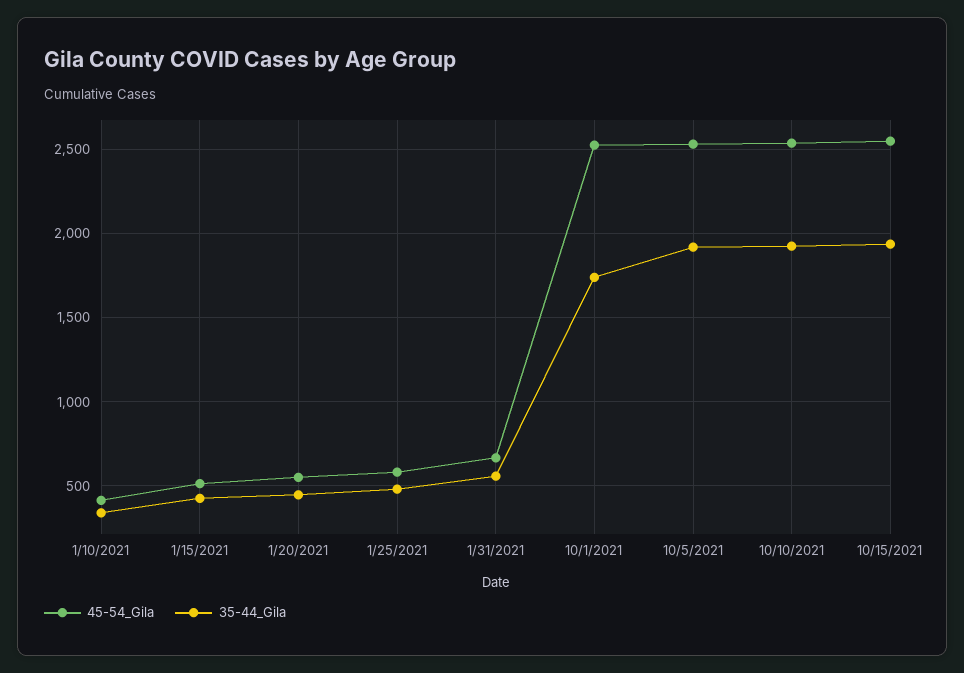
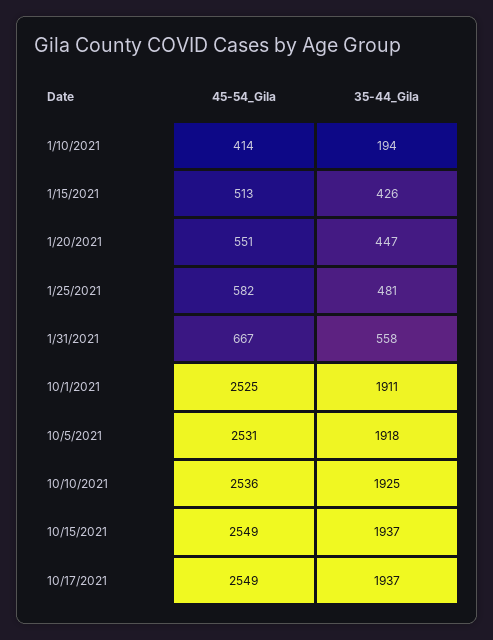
35-44_Gila, 1/10/2021: 350 -> 194
35-44_Gila, 10/1/2021: 1750 -> 1911
45-54_Gila, 10/17/2021: none -> 2549
35-44_Gila, 10/17/2021: none -> 1937

